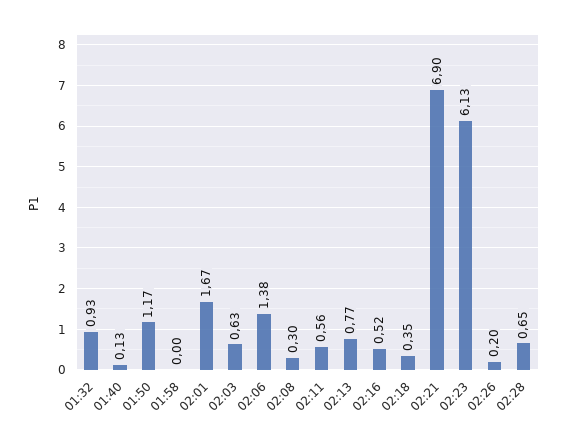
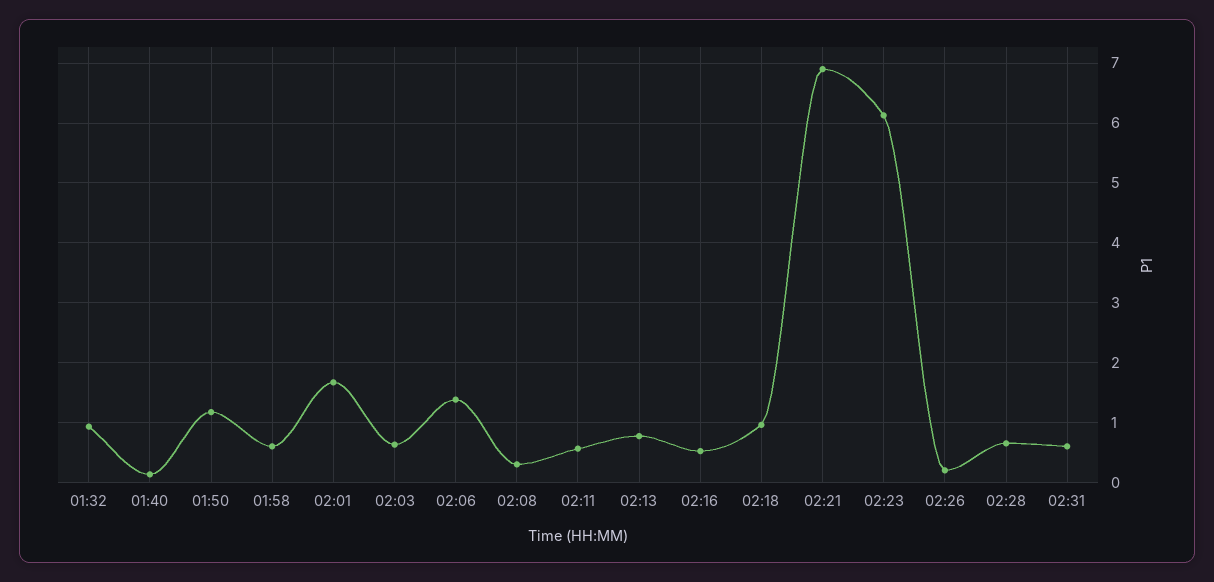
01:58: 0 -> 0.6
02:18: 0.35 -> 1
02:31: none -> 0.6

